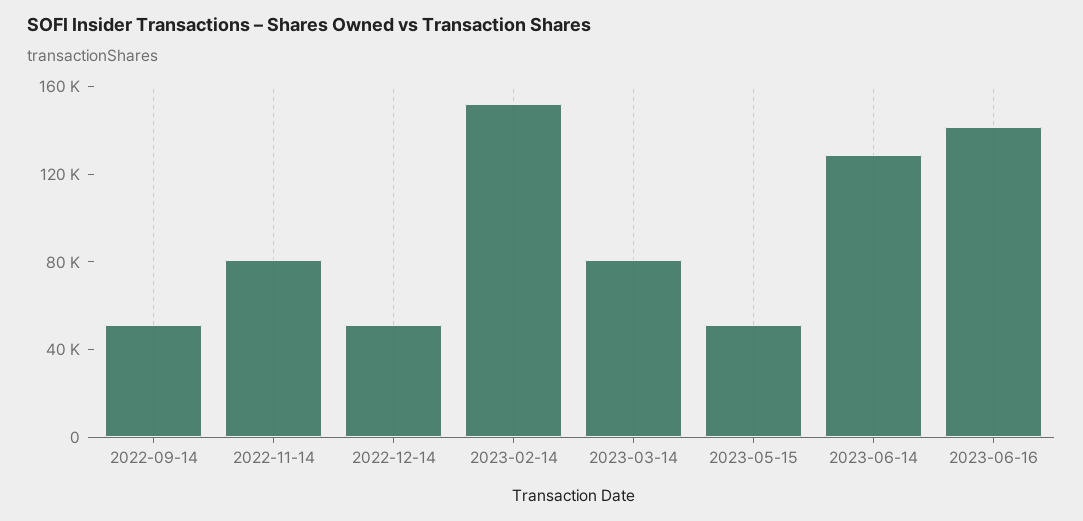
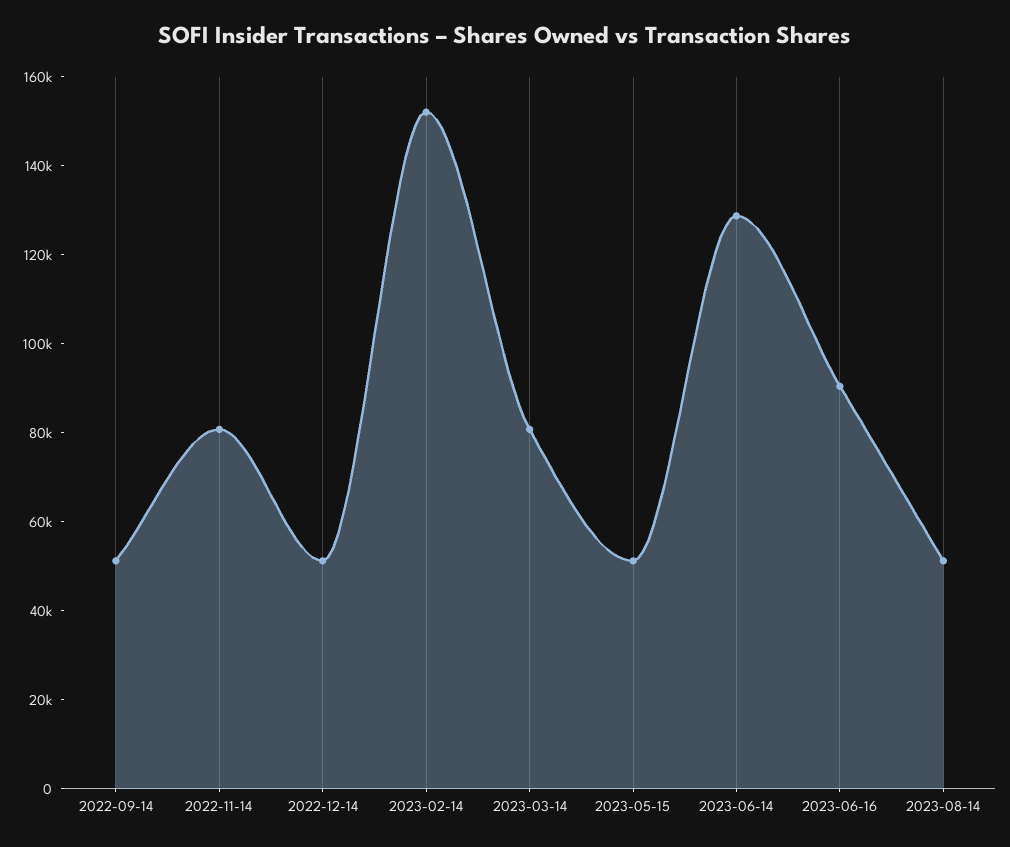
2023-06-16: 140000 -> 90000
2023-08-14: none -> 50000

